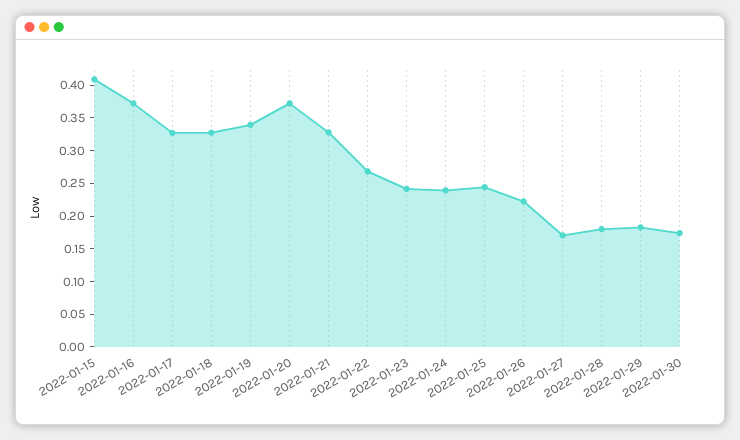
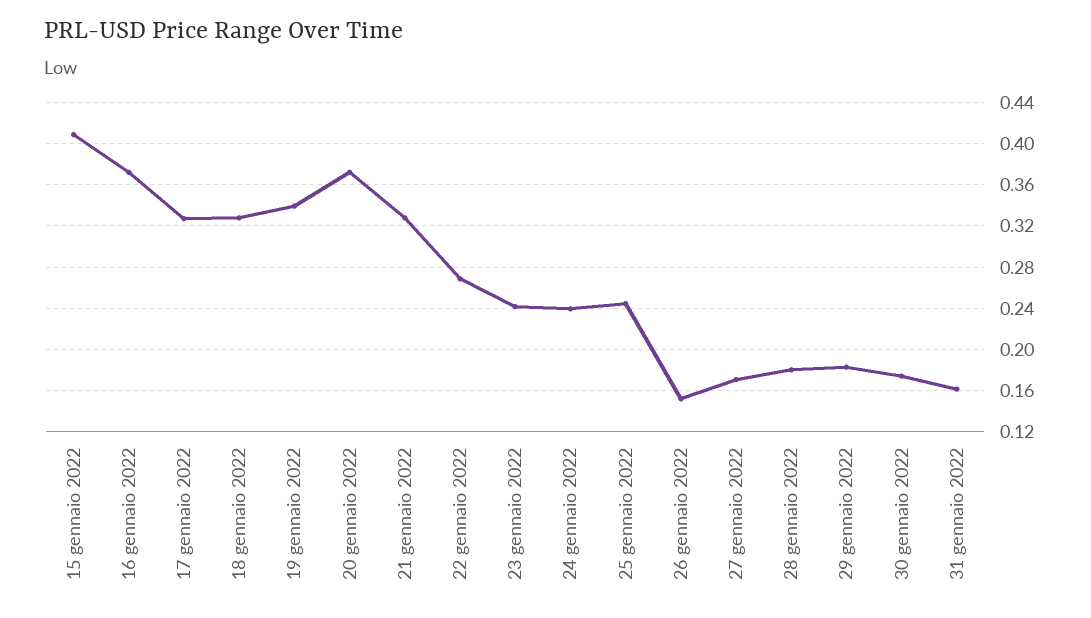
2022-01-26: 0.225 -> 0.15
31 gennaio 2022: none -> 0.16

